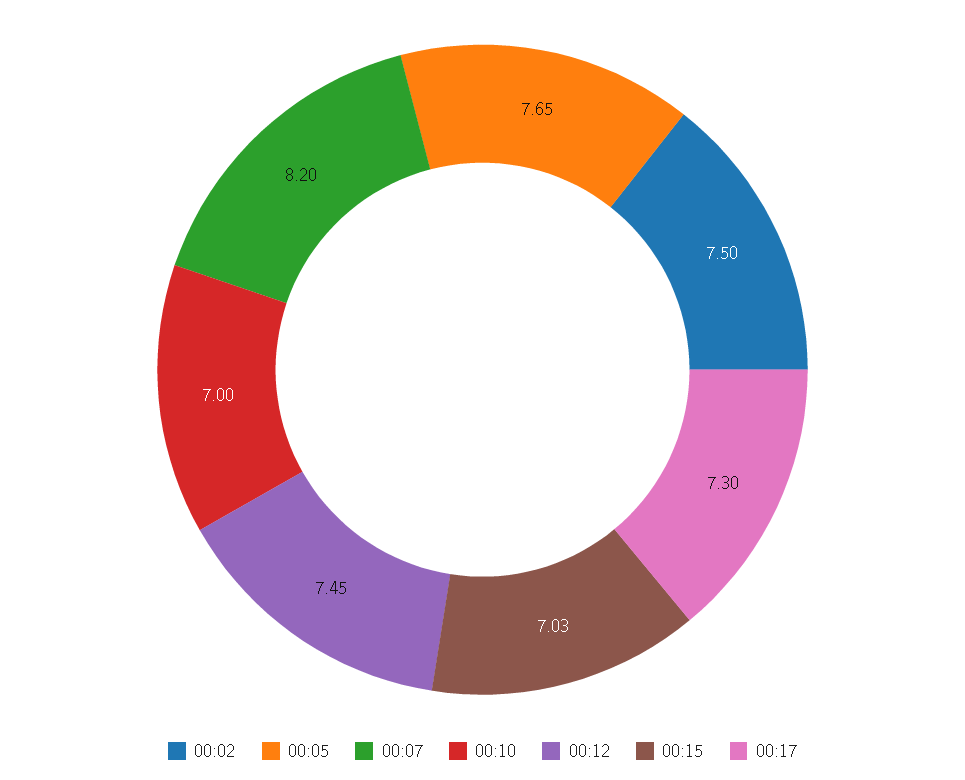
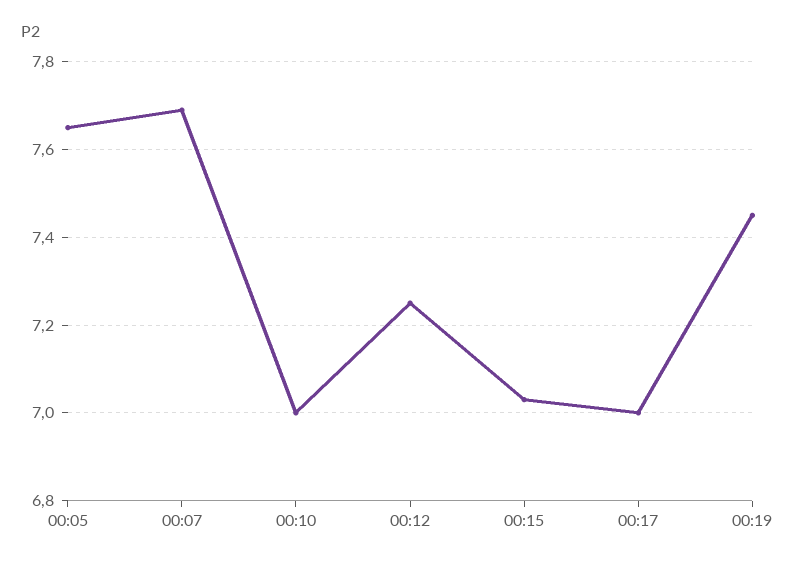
00:02: 7.5 -> none
00:07: 8.2 -> 7.7
00:12: 7.45 -> 7.25
00:17: 7.3 -> 7
00:19: none -> 7.45

